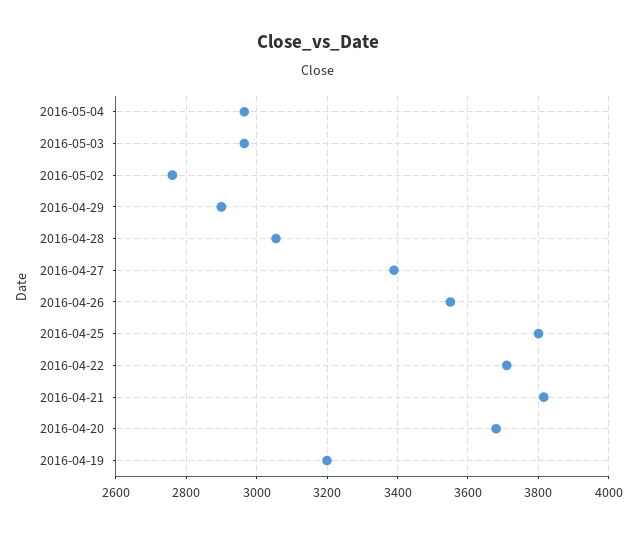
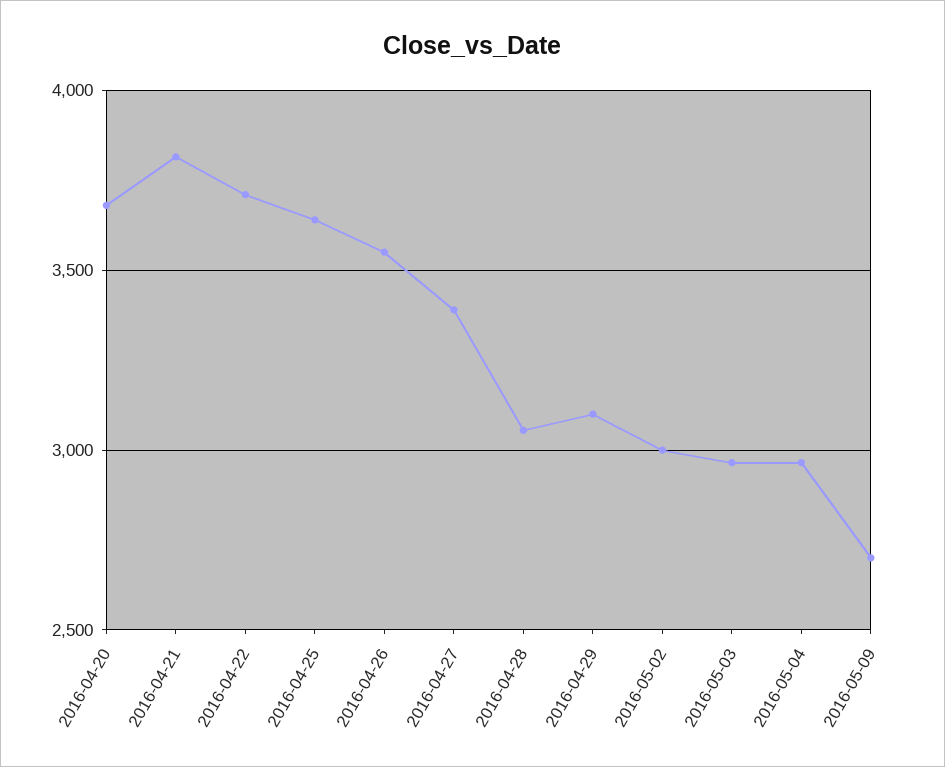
2016-05-02: 2760 -> 3000
2016-04-29: 2900 -> 3100
2016-04-25: 3800 -> 3650
2016-04-19: 3200 -> none
2016-05-09: none -> 2700

